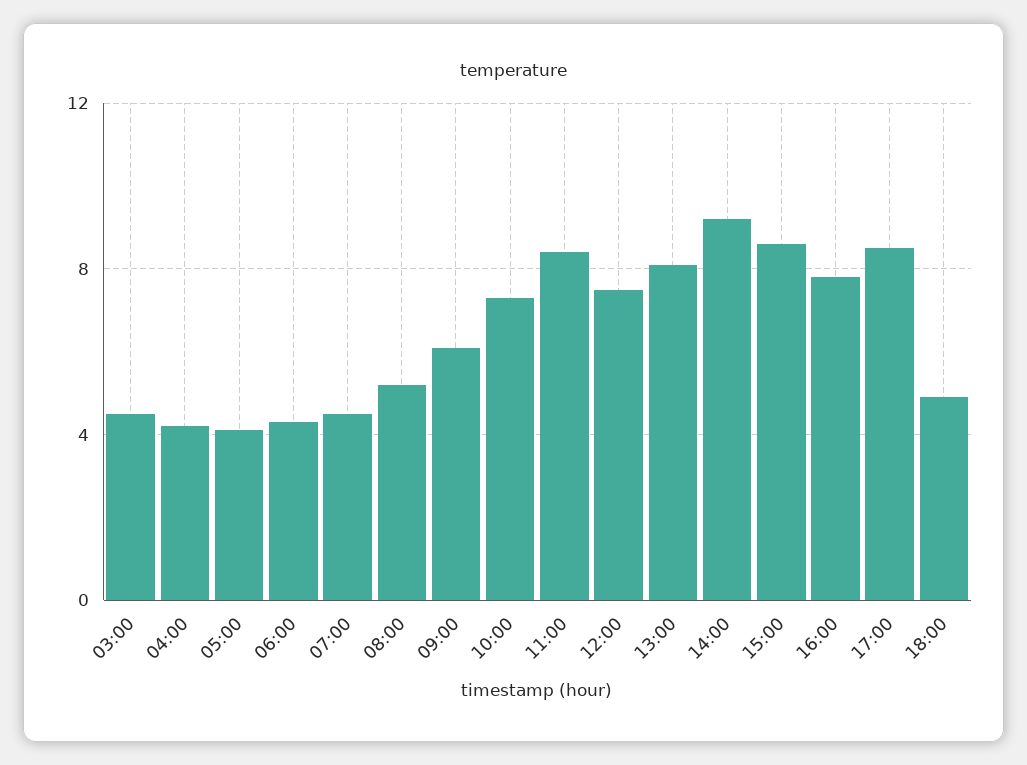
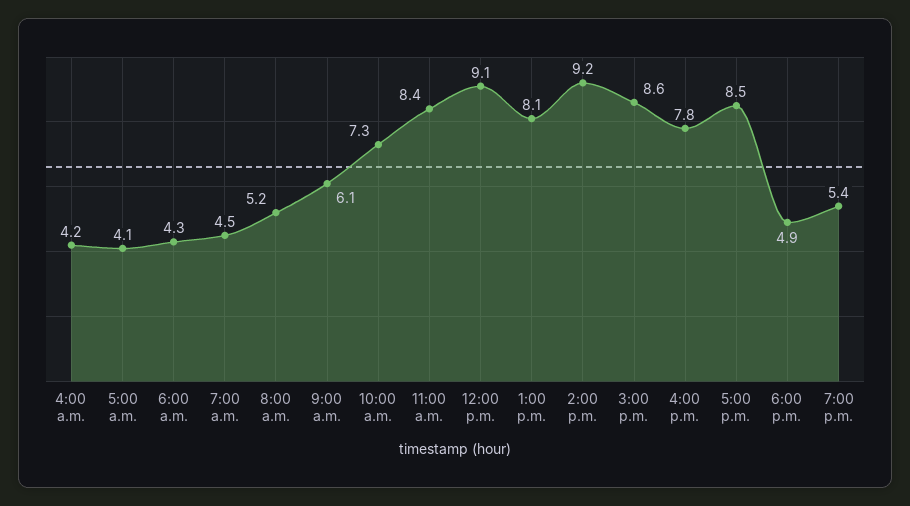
03:00: 4.5 -> none
12:00: 7.5 -> 9.1
7:00 p.m.: none -> 5.4

